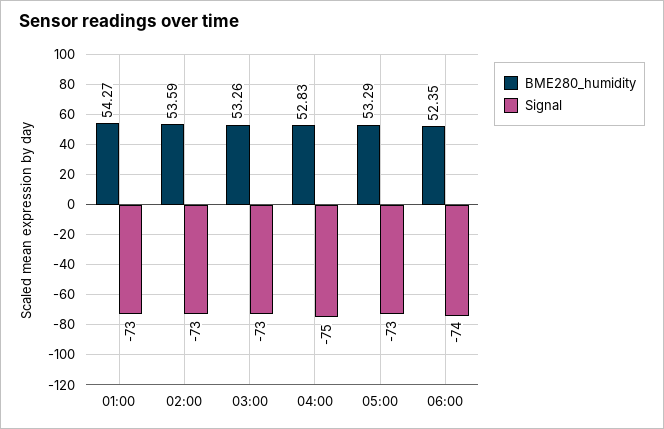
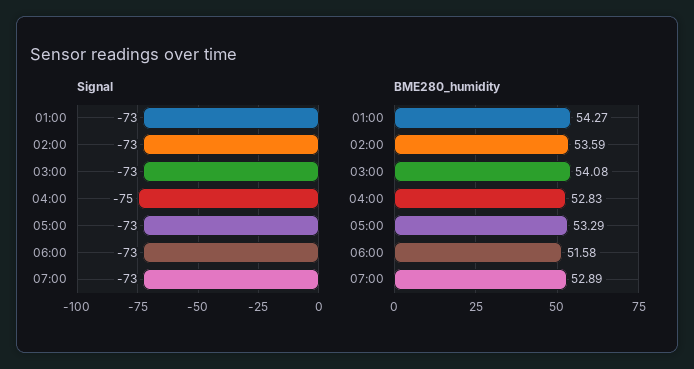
BME280_humidity, 03:00: 53.26 -> 54.08
BME280_humidity, 06:00: 52.35 -> 51.58
Signal, 06:00: -74 -> -73
Signal, 07:00: none -> -73
BME280_humidity, 07:00: none -> 52.89

